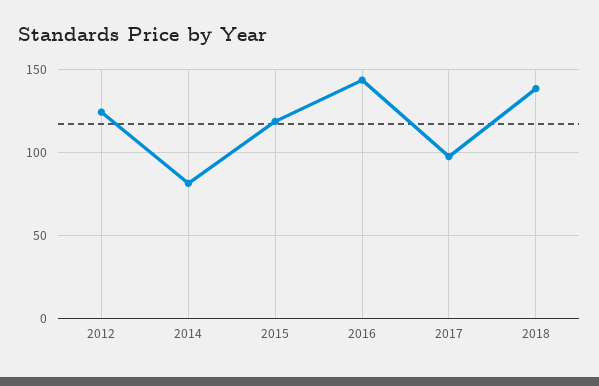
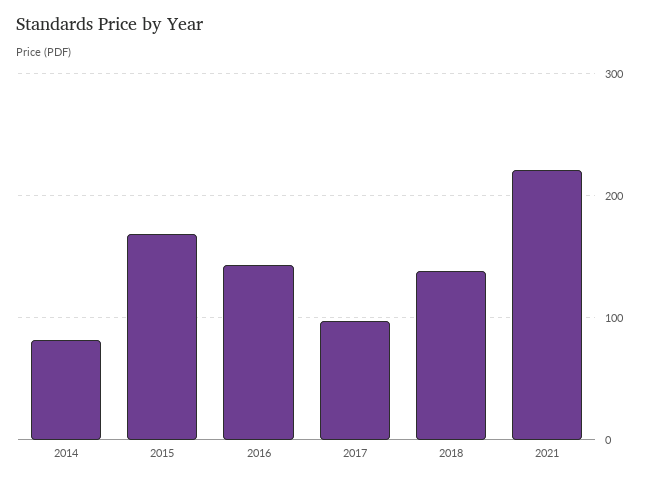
2012: 125 -> none
2015: 120 -> 170
2021: none -> 220

